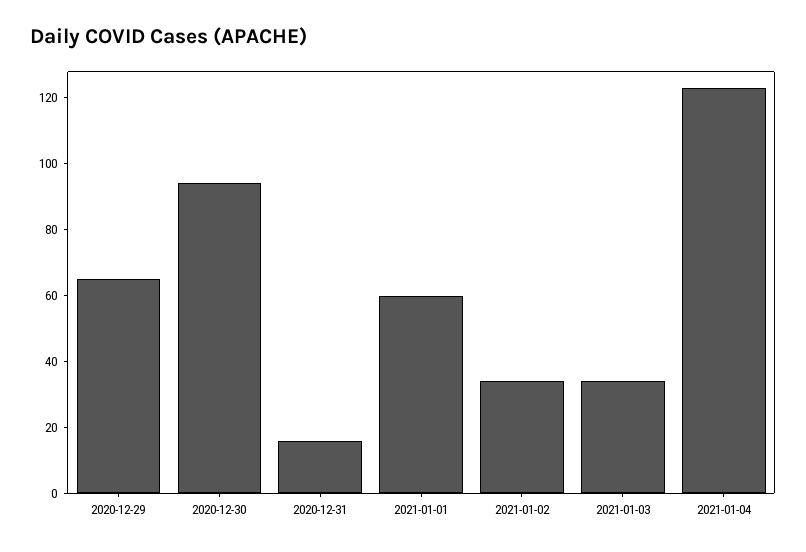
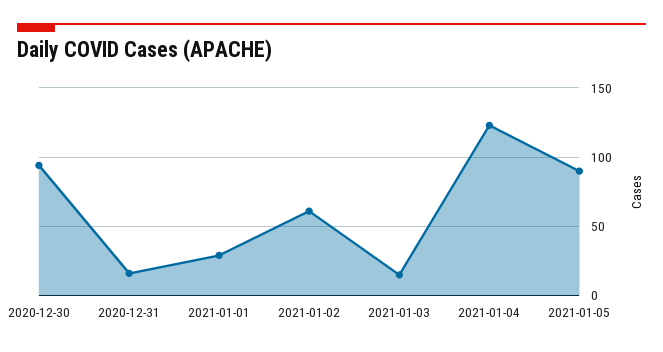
2020-12-29: 65 -> none
2021-01-01: 60 -> 30
2021-01-02: 35 -> 60
2021-01-03: 35 -> 15
2021-01-05: none -> 90

